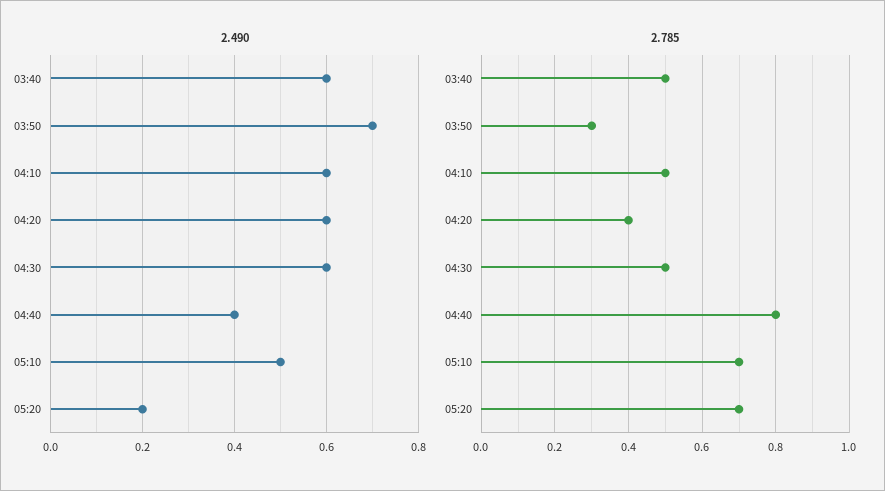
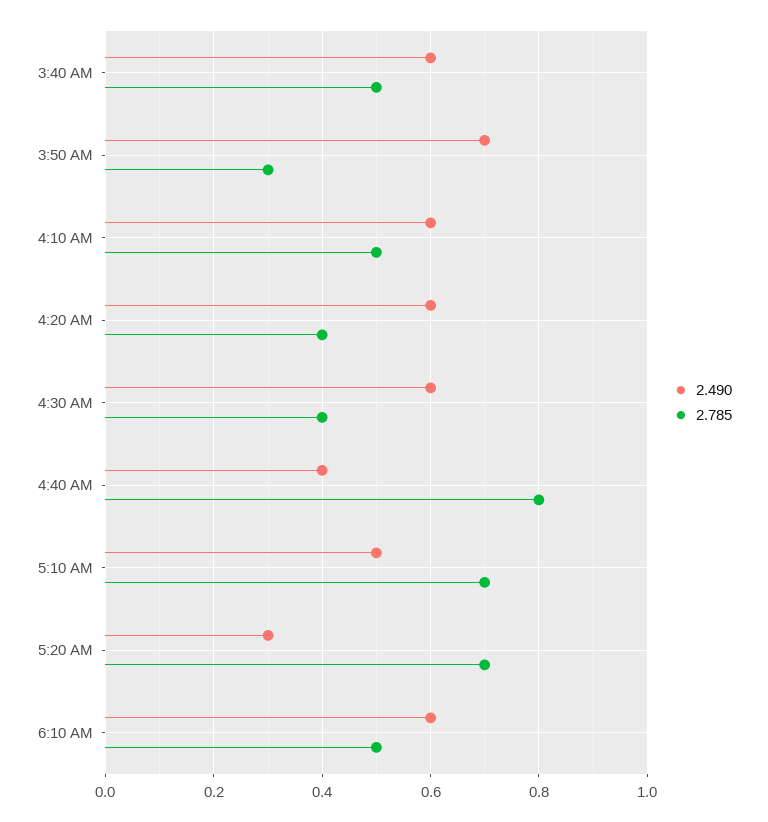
2.490, 05:20: 0.2 -> 0.3
2.785, 04:30: 0.5 -> 0.4
2.490, 6:10 AM: none -> 0.6
2.785, 6:10 AM: none -> 0.5

